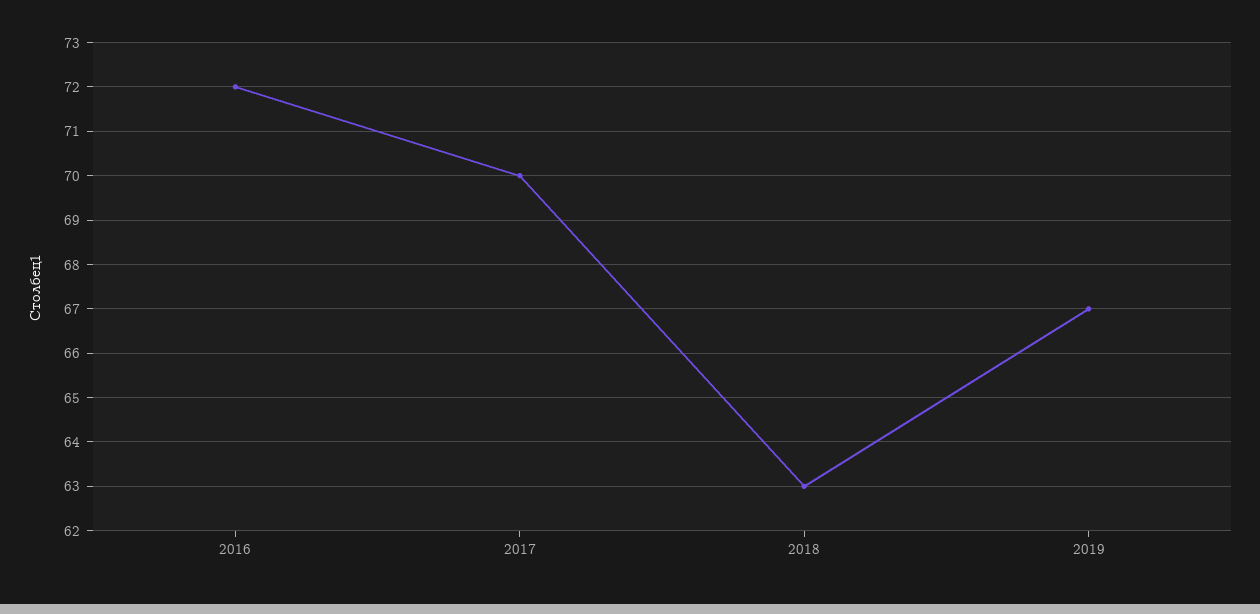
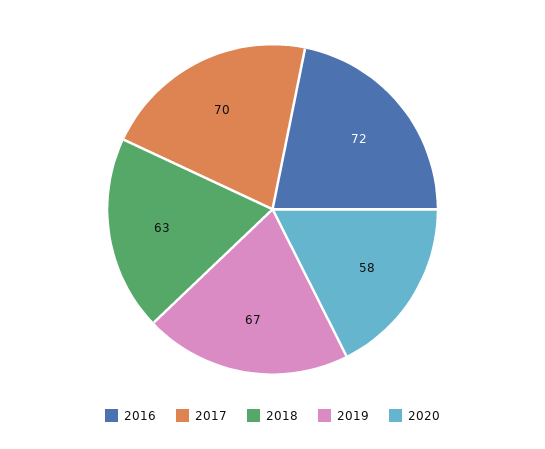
2020: none -> 58

